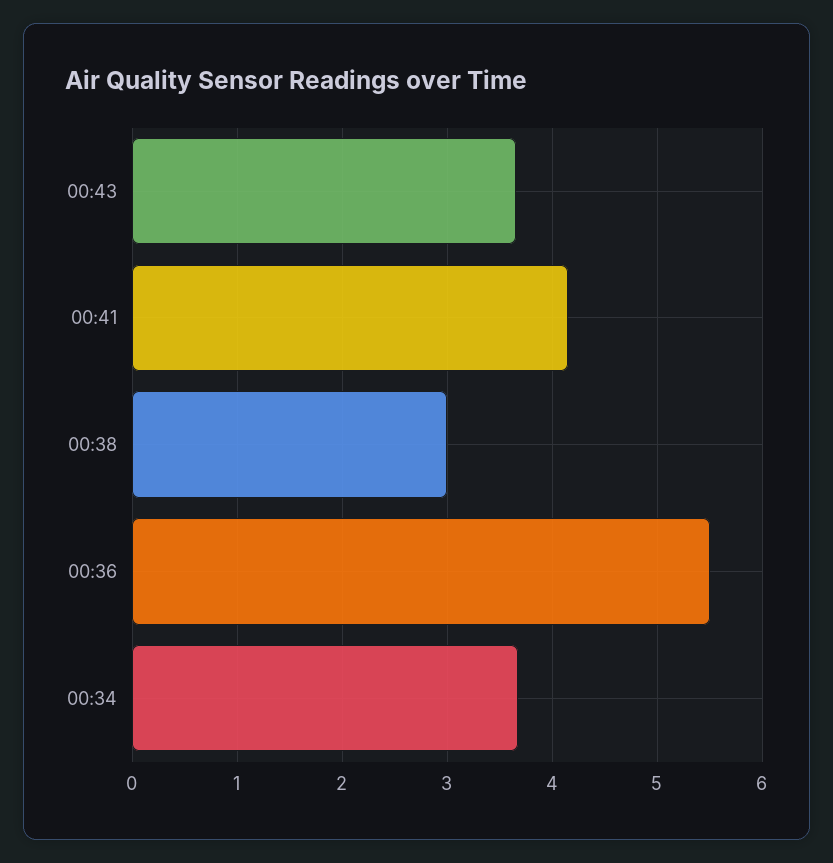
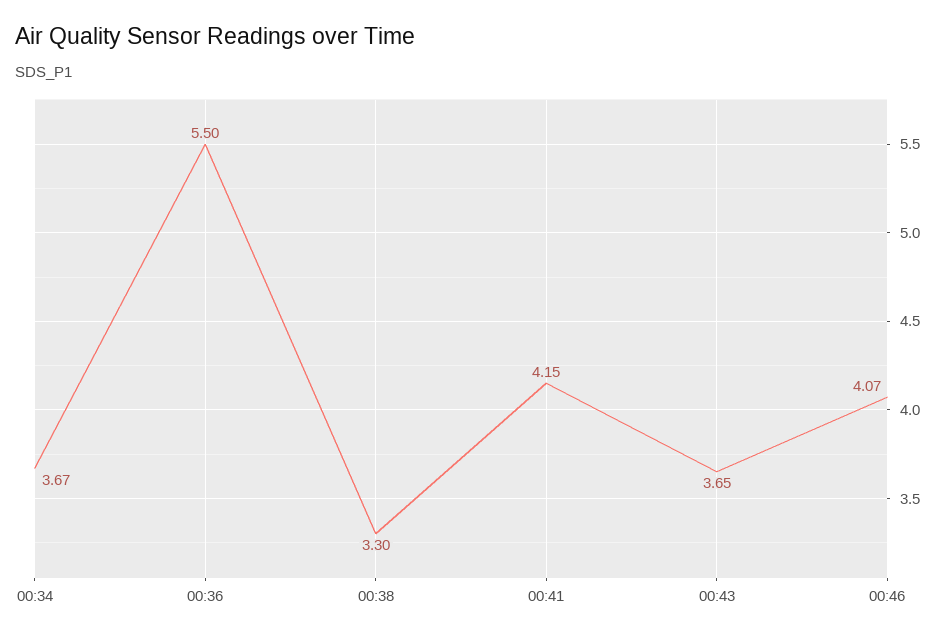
00:38: 3 -> 3.3
00:46: none -> 4.07

